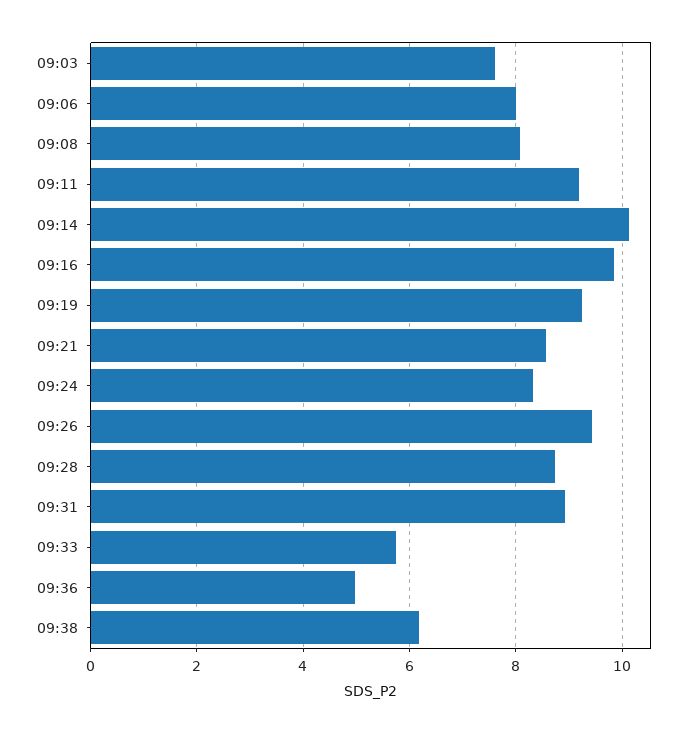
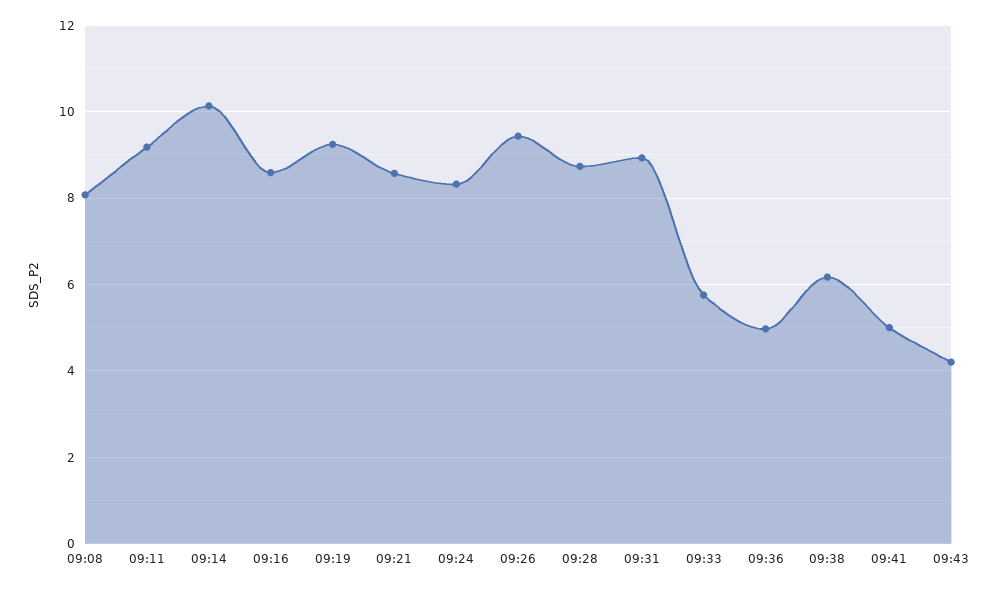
09:03: 7.6 -> none
09:06: 8 -> none
09:16: 9.8 -> 8.6
09:41: none -> 5
09:43: none -> 4.2

